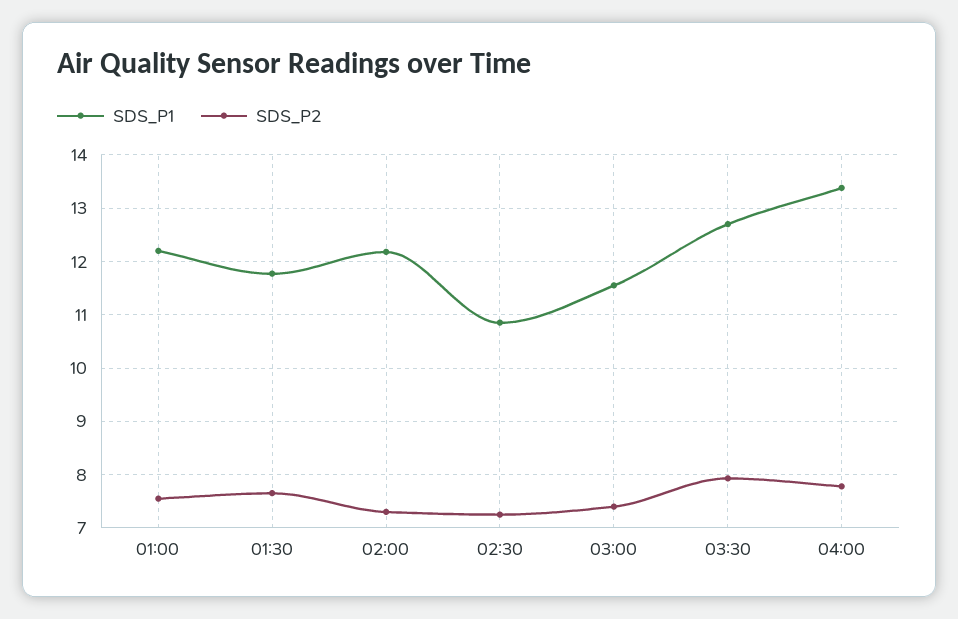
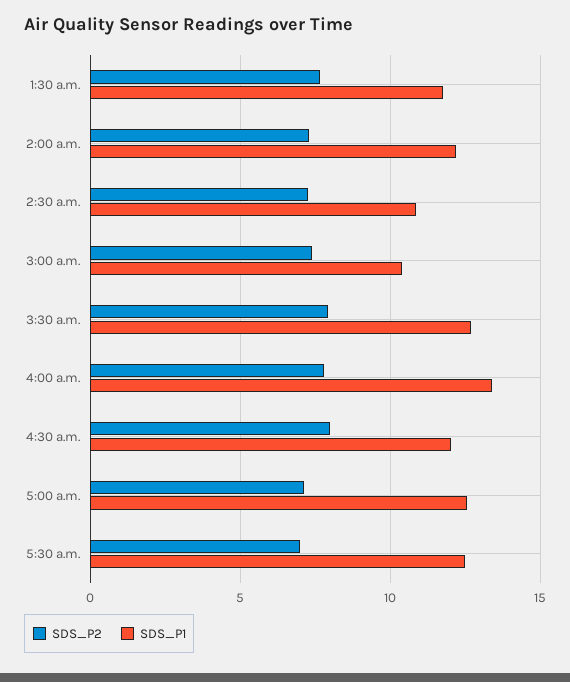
SDS_P1, 01:00: 12.2 -> none
SDS_P2, 01:00: 7.6 -> none
SDS_P1, 03:00: 11.6 -> 10.5
SDS_P2, 4:30 a.m.: none -> 8
SDS_P1, 4:30 a.m.: none -> 12
SDS_P2, 5:00 a.m.: none -> 7
SDS_P1, 5:00 a.m.: none -> 12.5
SDS_P2, 5:30 a.m.: none -> 7
SDS_P1, 5:30 a.m.: none -> 12.5

